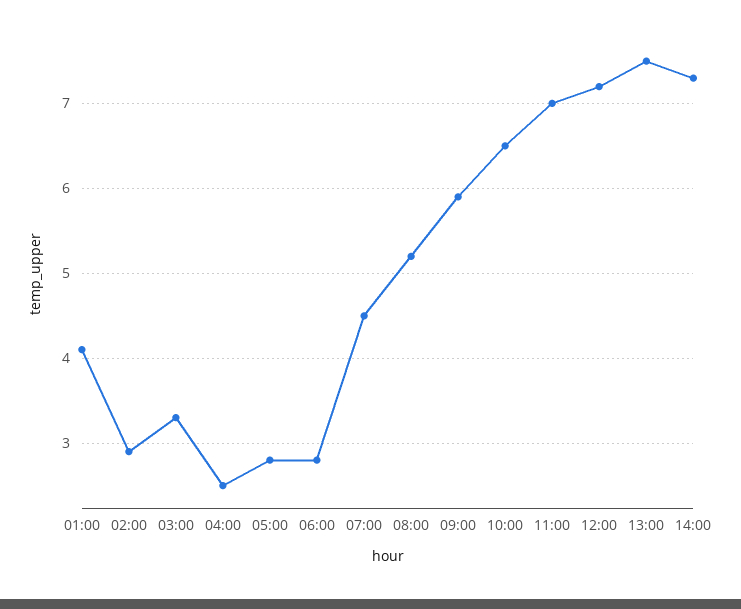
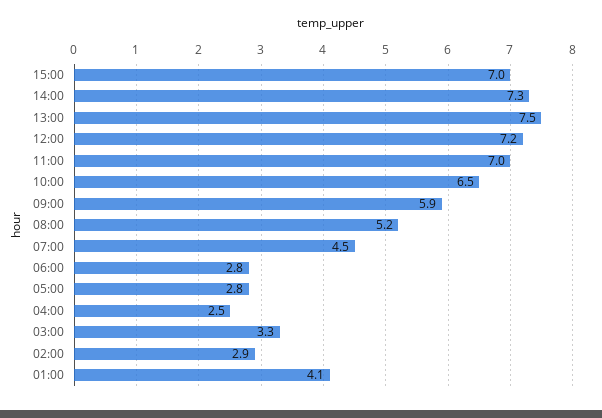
15:00: none -> 7

